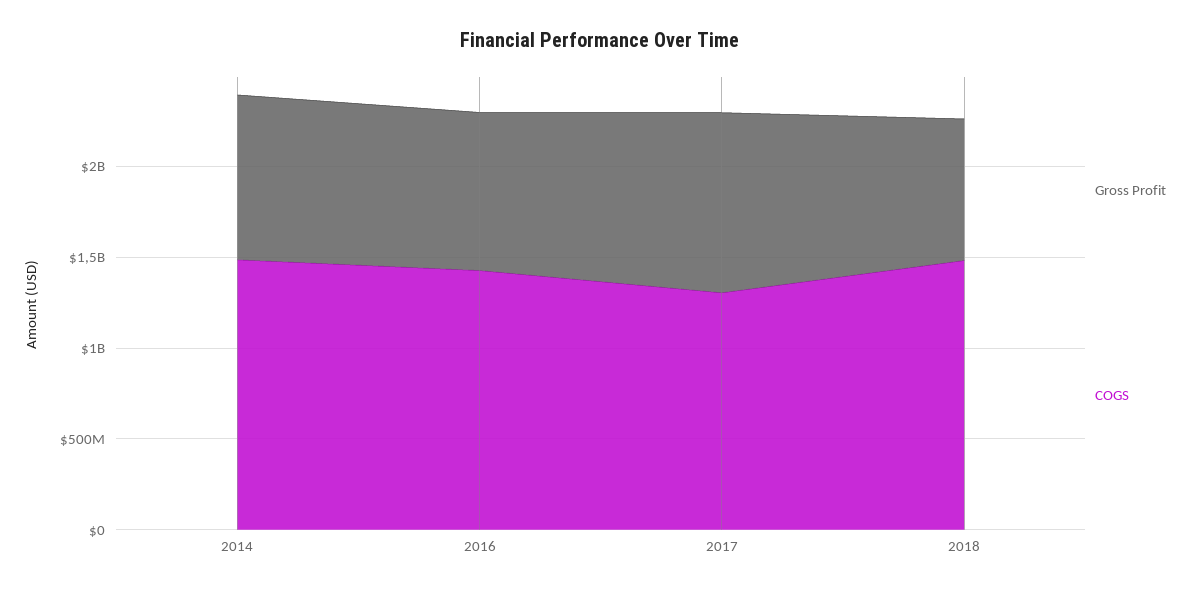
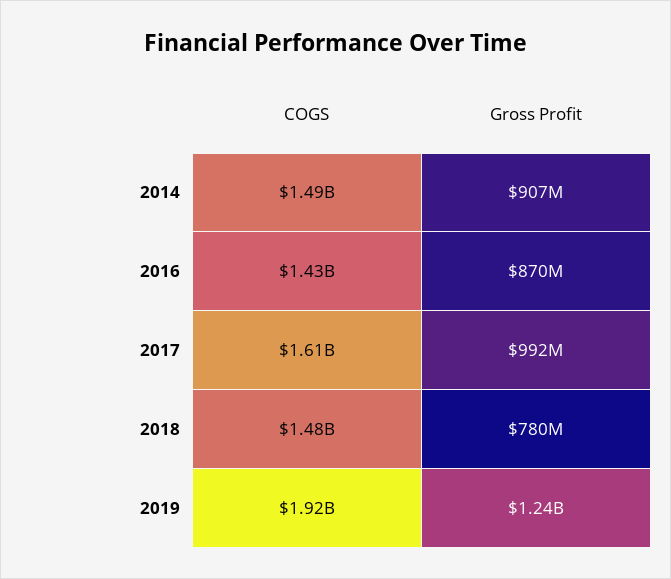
COGS, 2017: 1300000000 -> 1610000000
COGS, 2019: none -> 1920000000
Gross Profit, 2019: none -> 1240000000

